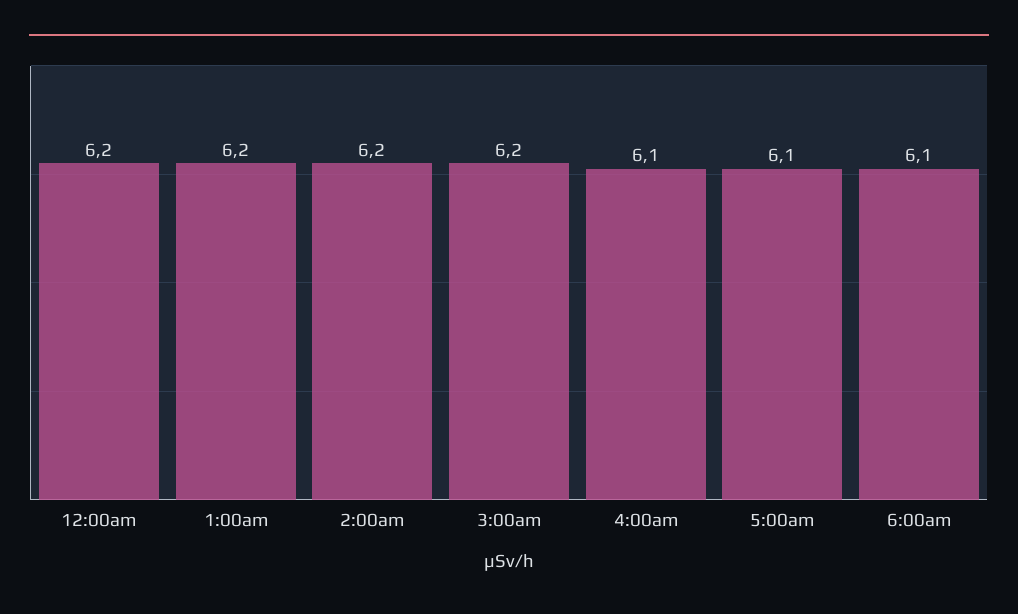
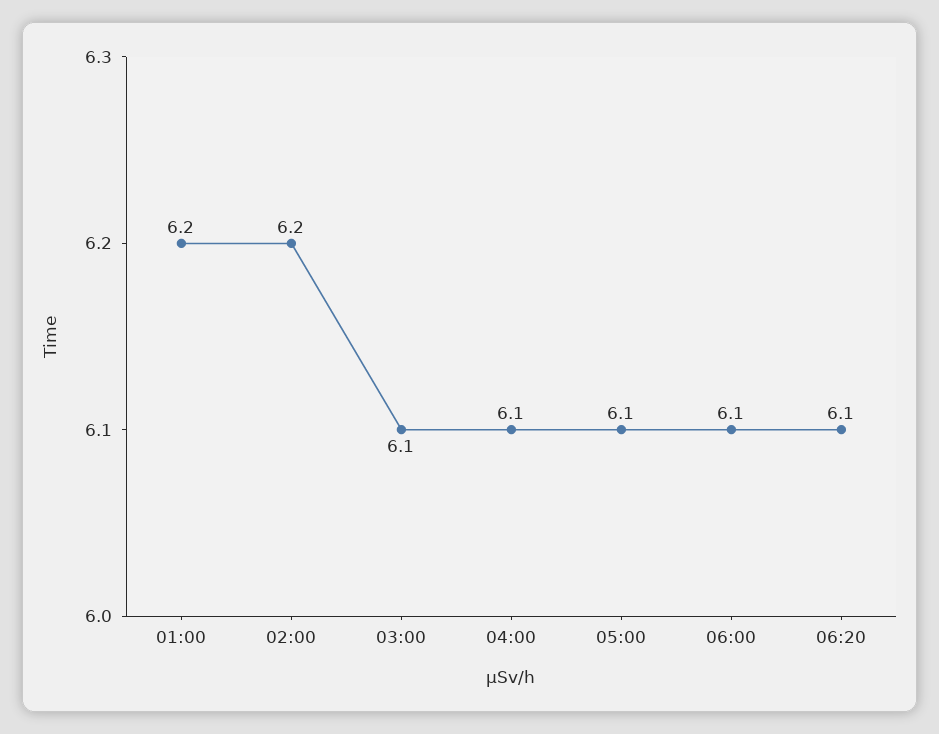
12:00am: 6.2 -> none
3:00am: 6.2 -> 6.1
06:20: none -> 6.1

